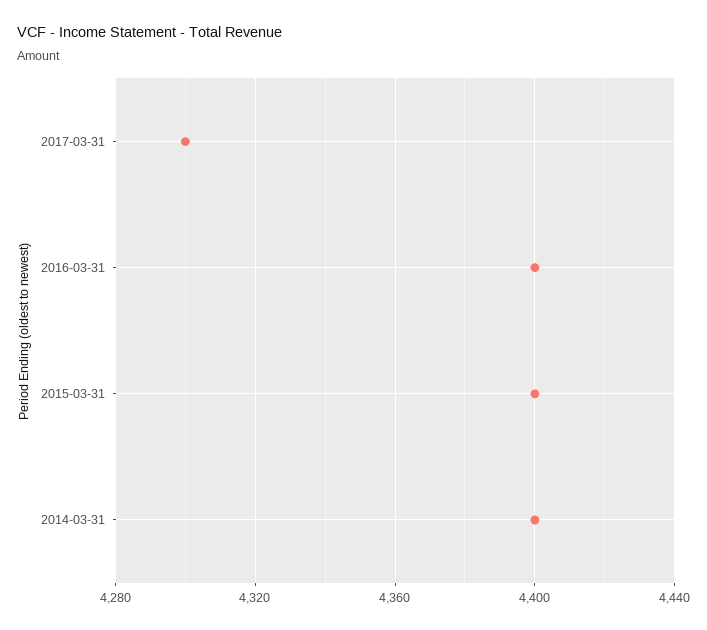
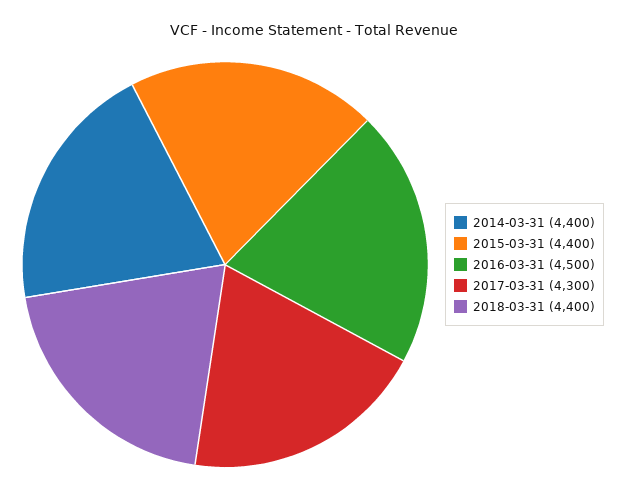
2016-03-31: 4400 -> 4500
2018-03-31: none -> 4400

